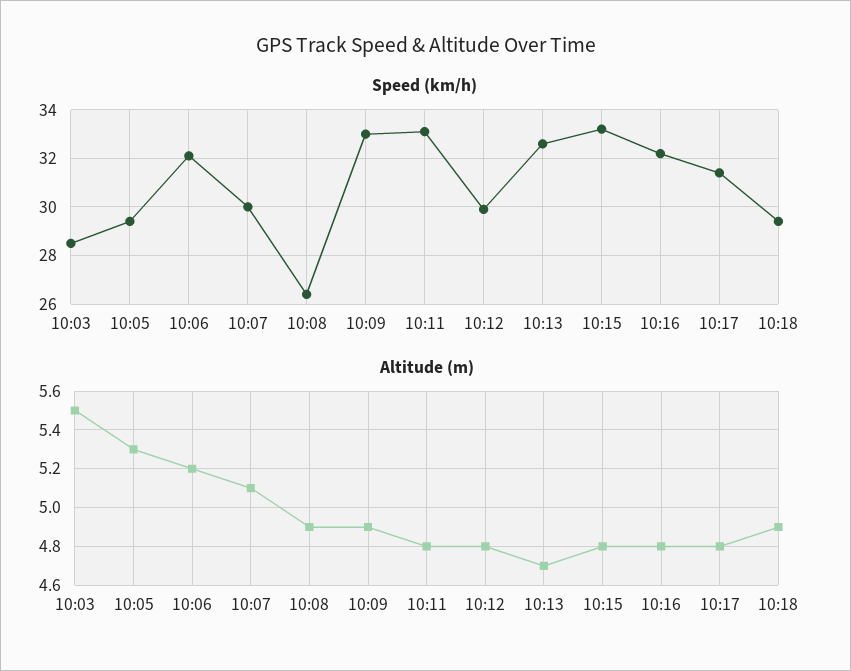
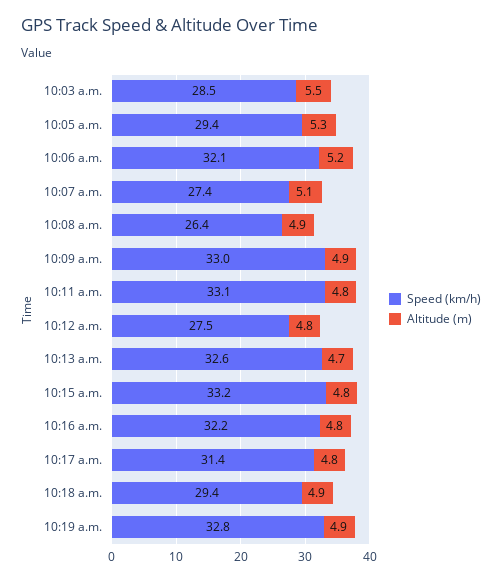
Speed (km/h), 10:07: 30 -> 27.4
Speed (km/h), 10:12: 30 -> 27.5
Speed (km/h), 10:19 a.m.: none -> 32.8
Altitude (m), 10:19 a.m.: none -> 4.9

